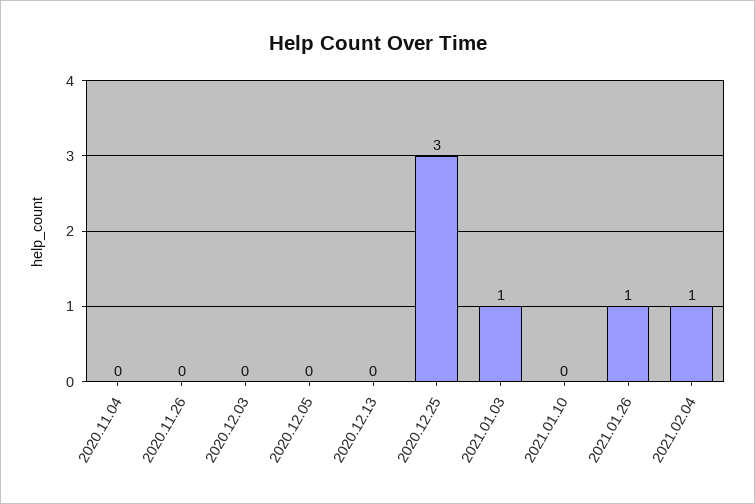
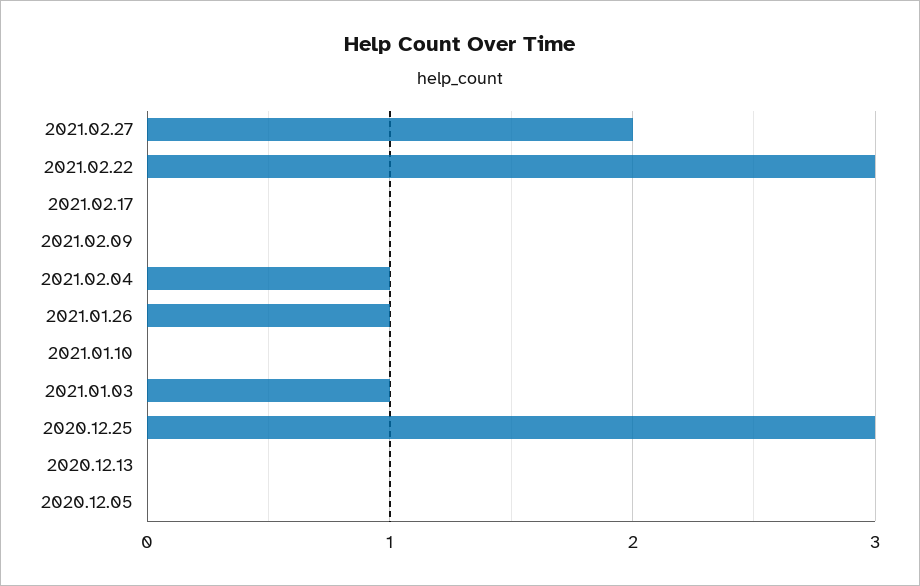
2020.11.04: 0 -> none
2020.11.26: 0 -> none
2020.12.03: 0 -> none
2021.02.27: none -> 2
2021.02.22: none -> 3
2021.02.17: none -> 0
2021.02.09: none -> 0

